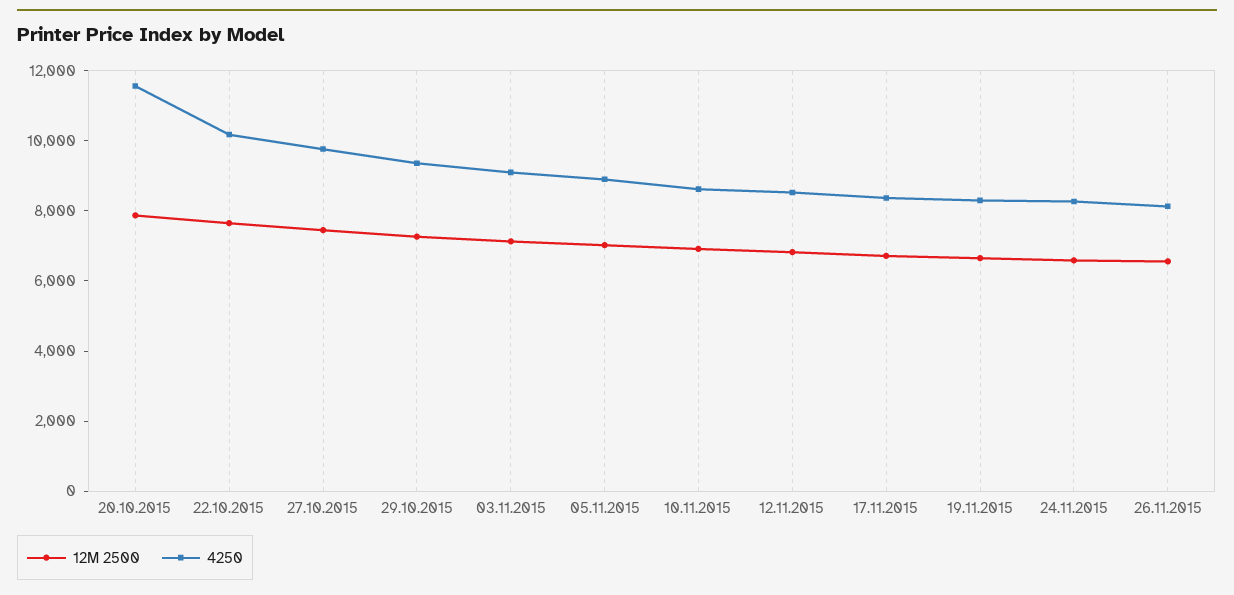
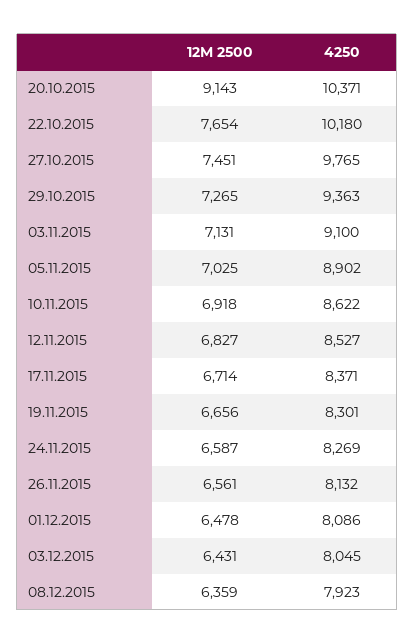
12M 2500, 20.10.2015: 8000 -> 9143
4250, 20.10.2015: 11500 -> 10371
12M 2500, 01.12.2015: none -> 6478
4250, 01.12.2015: none -> 8086
12M 2500, 03.12.2015: none -> 6431
4250, 03.12.2015: none -> 8045
12M 2500, 08.12.2015: none -> 6359
4250, 08.12.2015: none -> 7923

